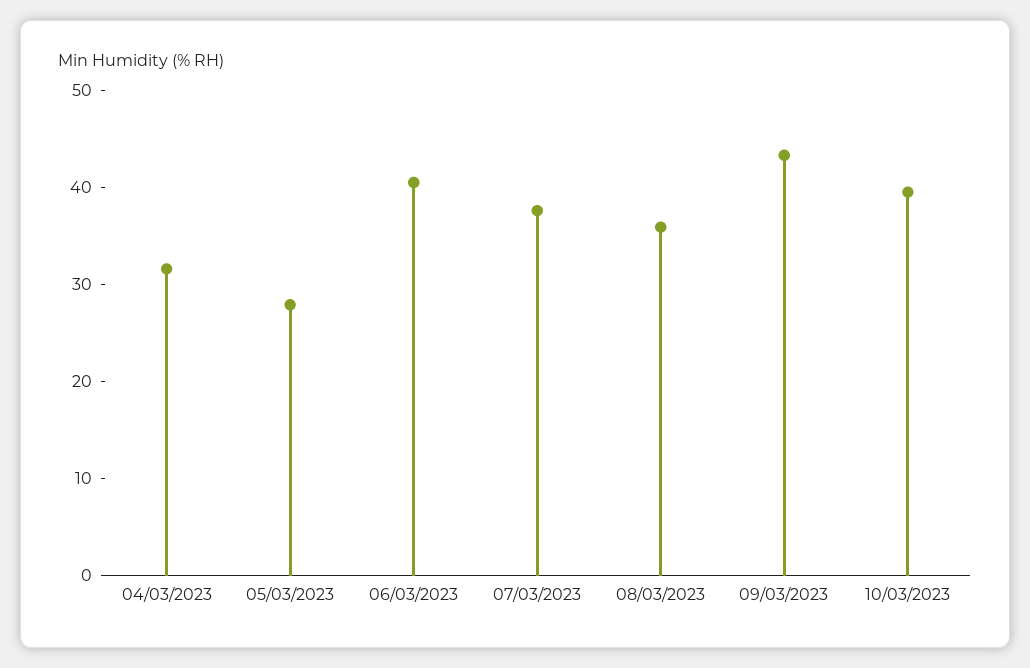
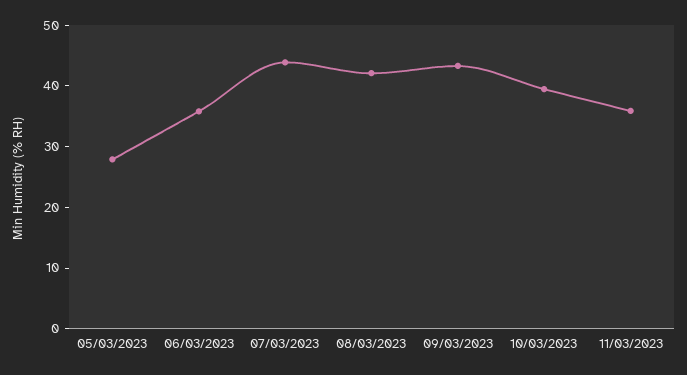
04/03/2023: 32 -> none
06/03/2023: 40 -> 36
07/03/2023: 38 -> 44
08/03/2023: 36 -> 42
11/03/2023: none -> 36

